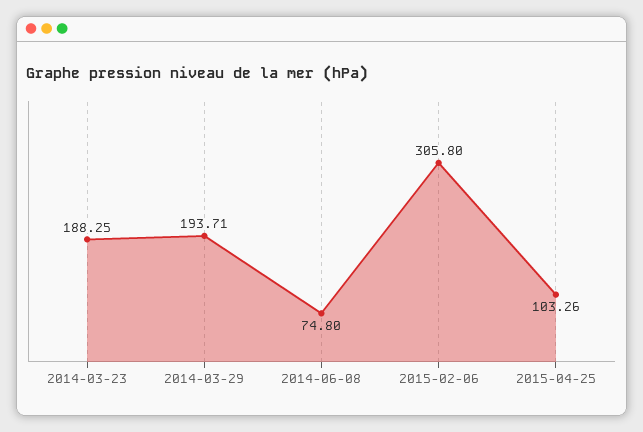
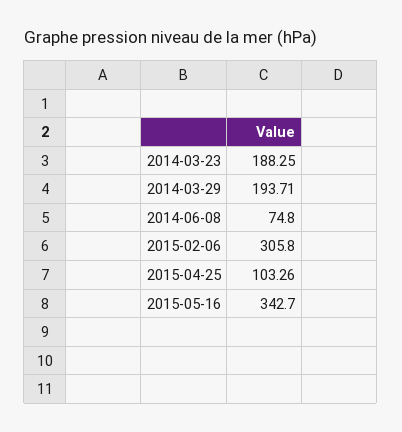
2015-05-16: none -> 342.7

